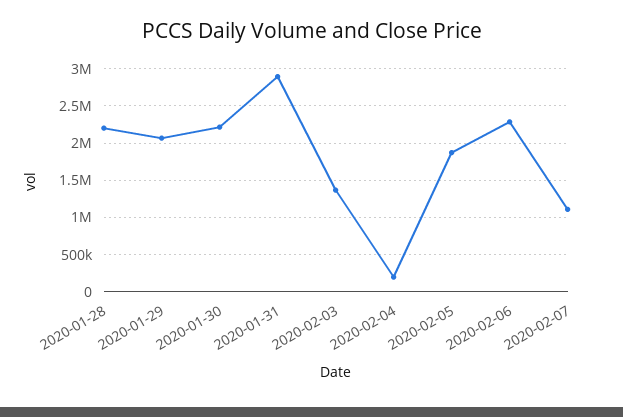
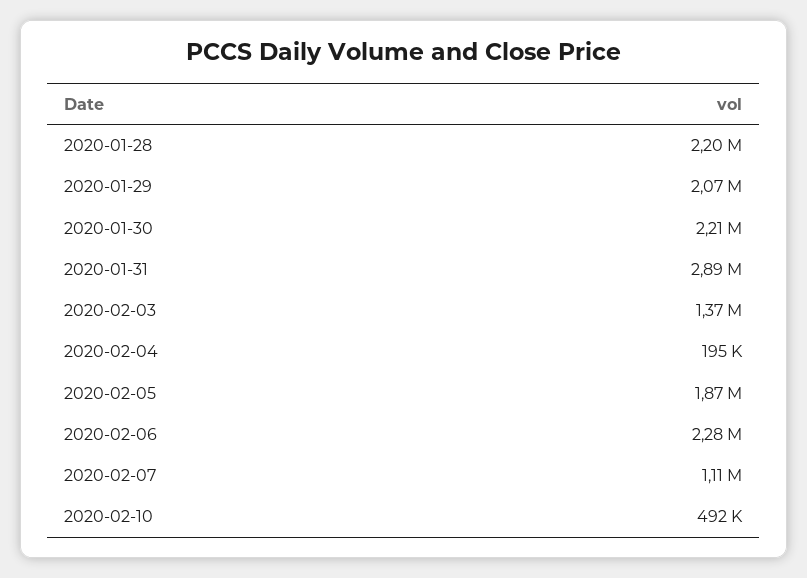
2020-02-10: none -> 492000

